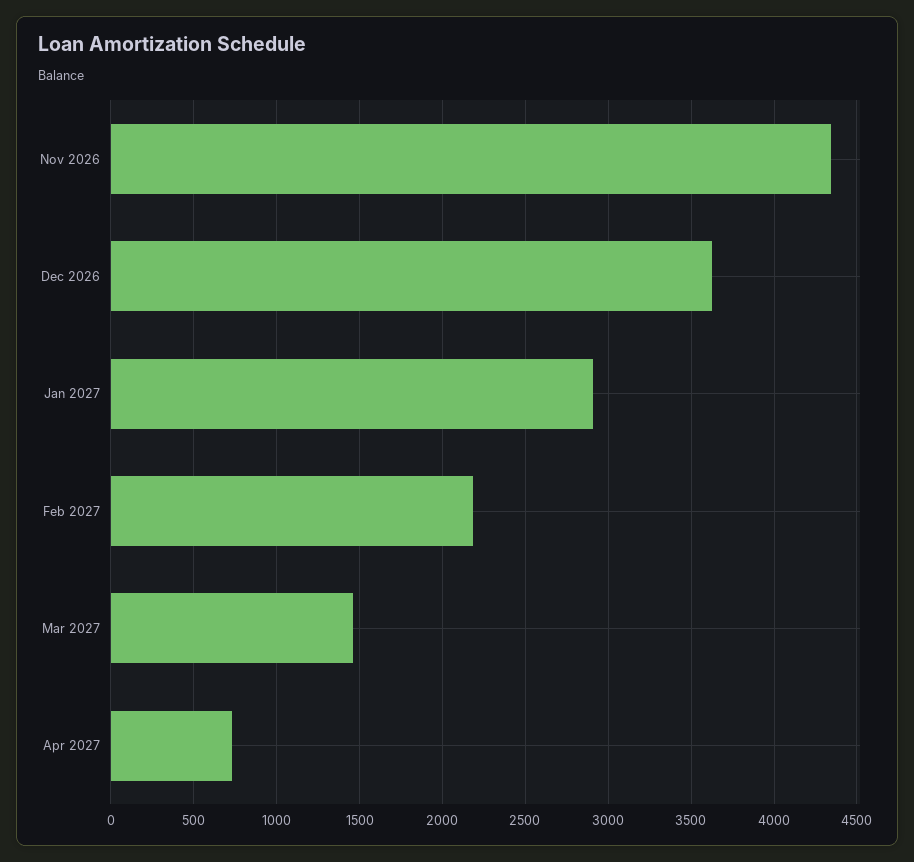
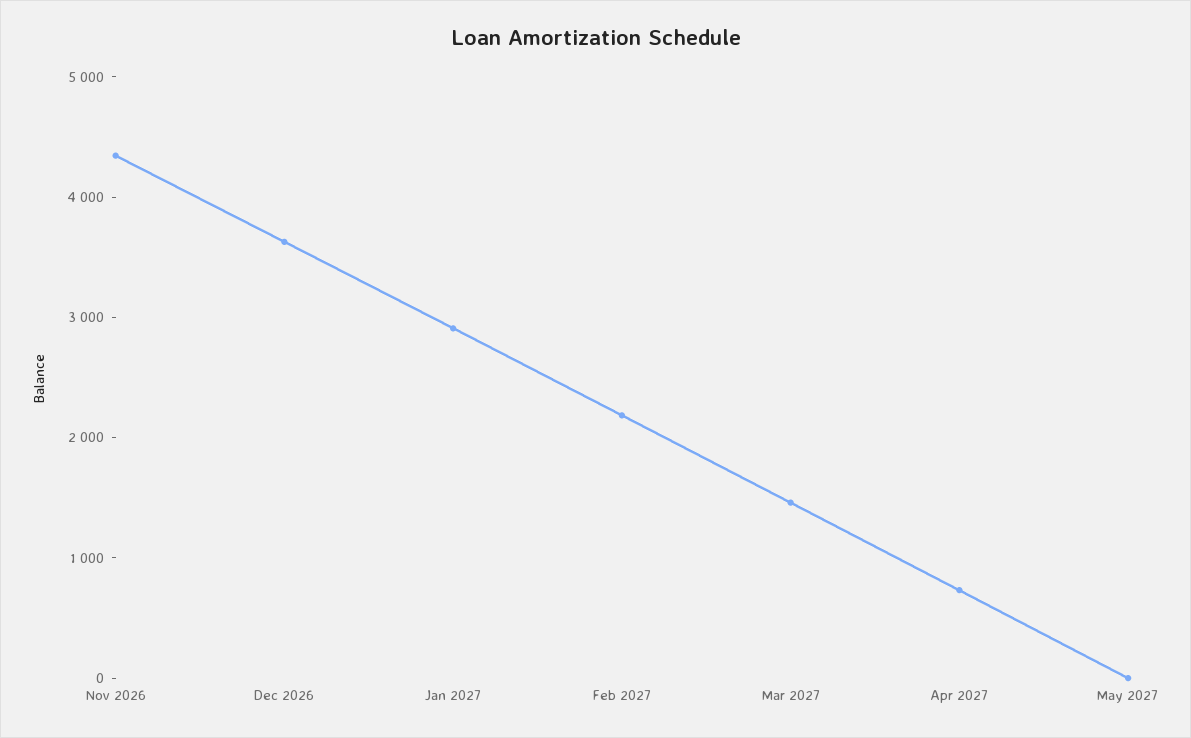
May 2027: none -> 0

